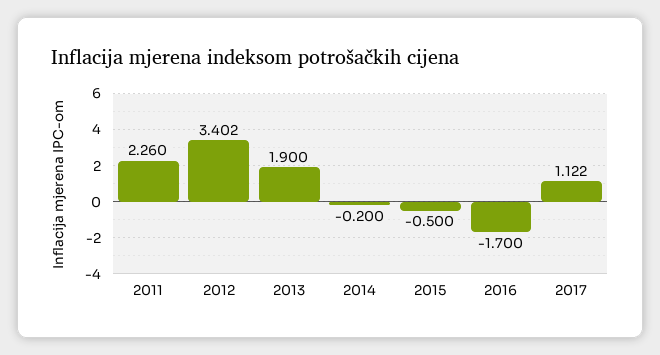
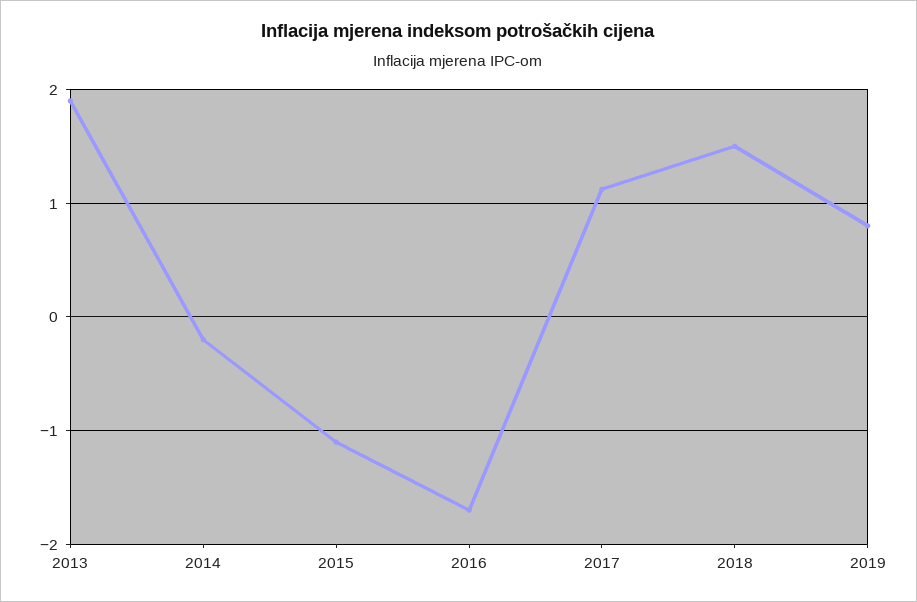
2011: 2.26 -> none
2012: 3.402 -> none
2015: -0.5 -> -1.1
2018: none -> 1.5
2019: none -> 0.8

